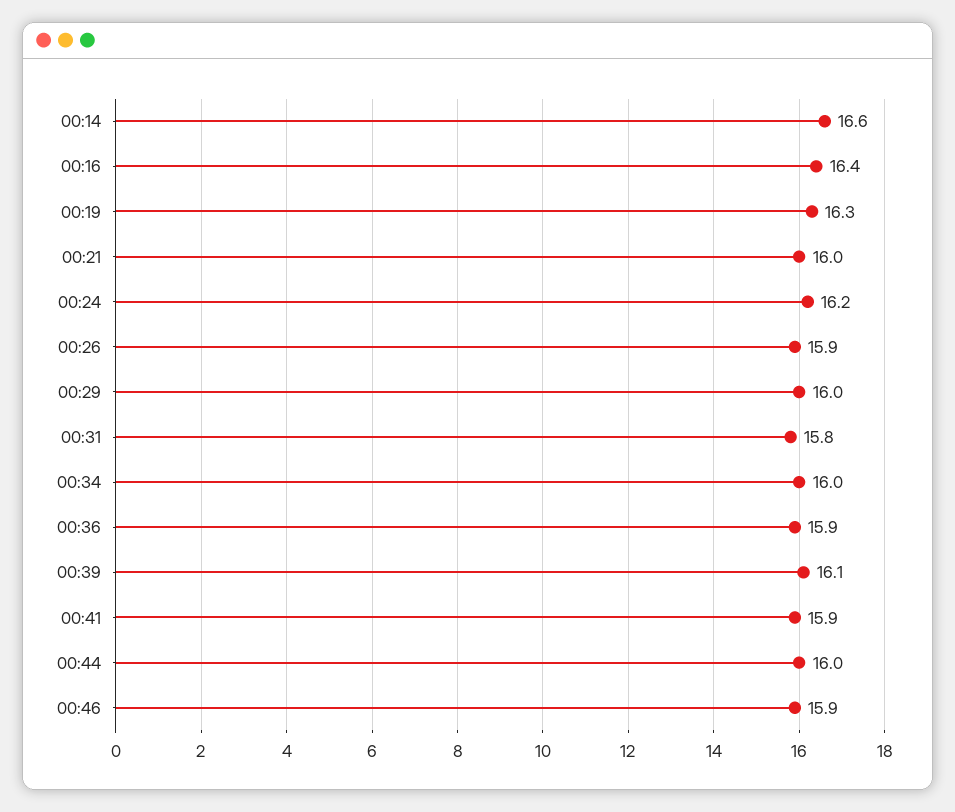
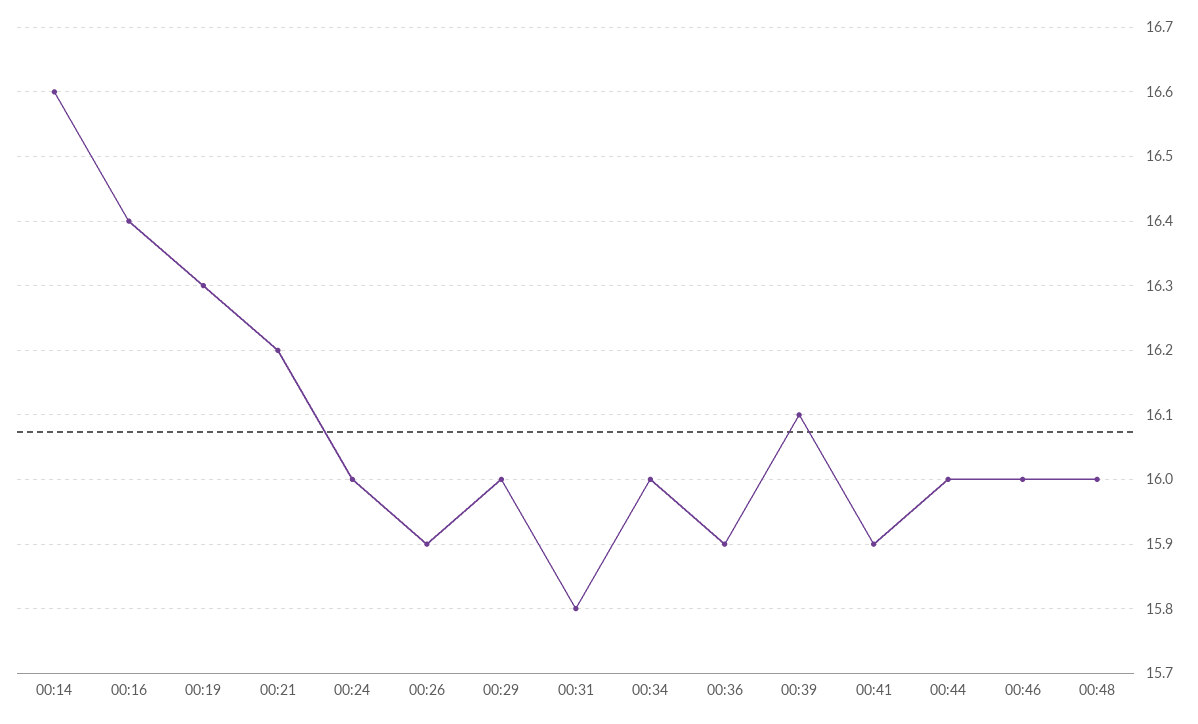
00:21: 16 -> 16.2
00:24: 16.2 -> 16
00:46: 15.9 -> 16
00:48: none -> 16

